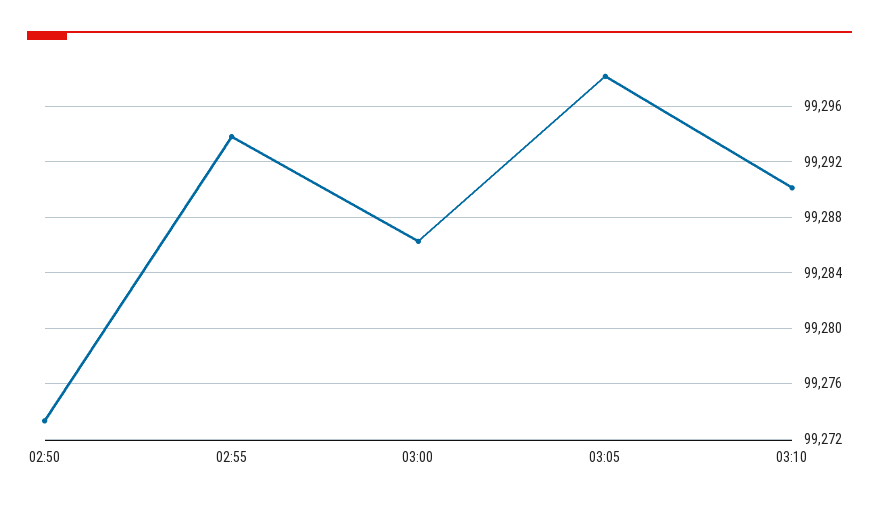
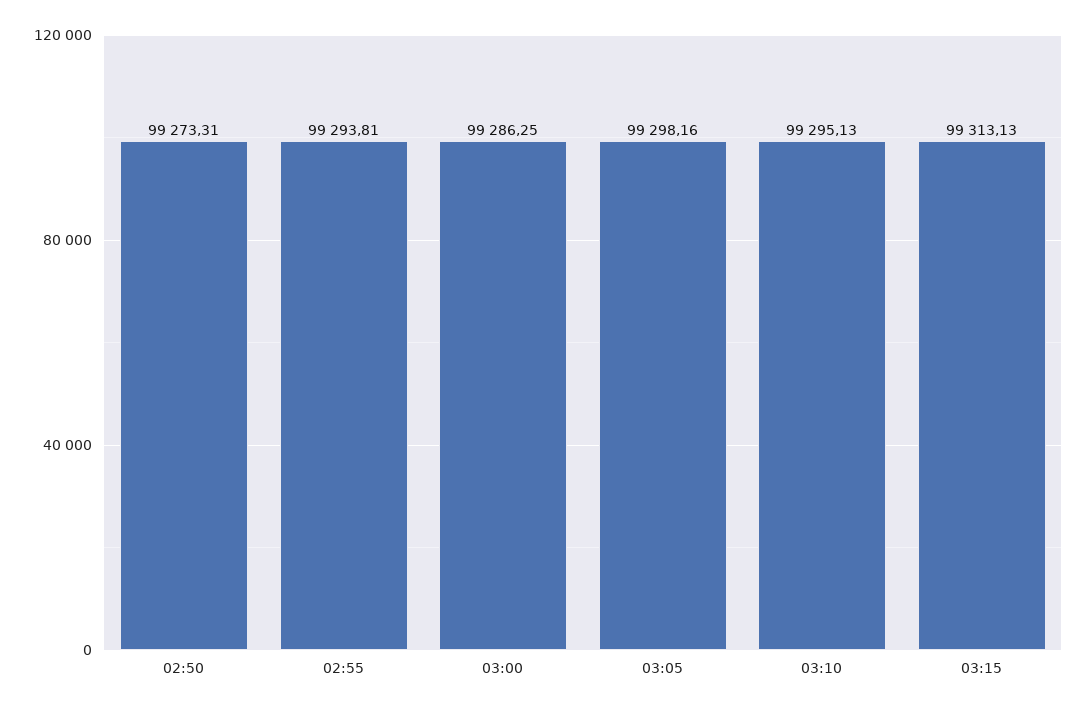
03:10: 99290 -> 99295.13
03:15: none -> 99313.13

